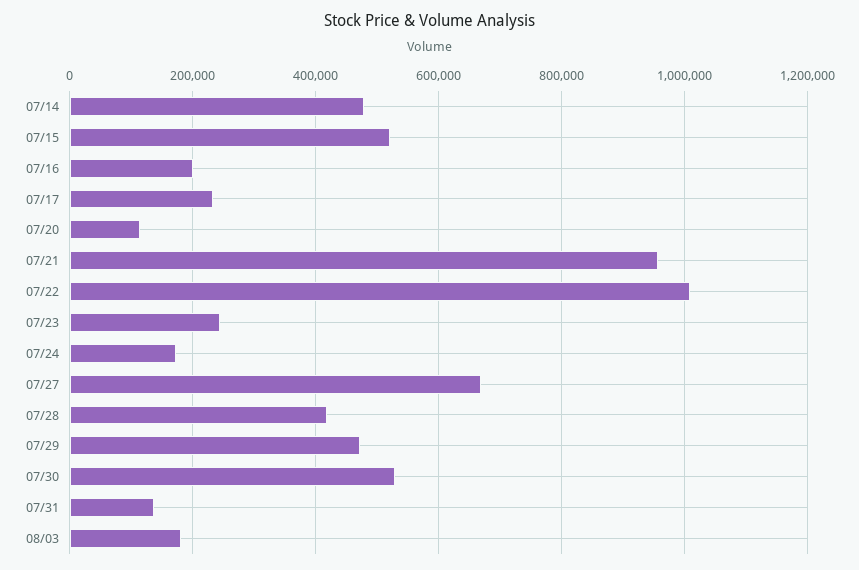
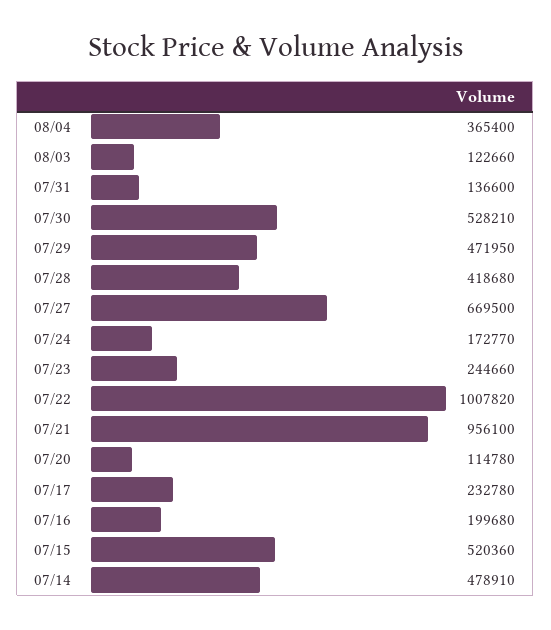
08/03: 180000 -> 122660
08/04: none -> 365400

